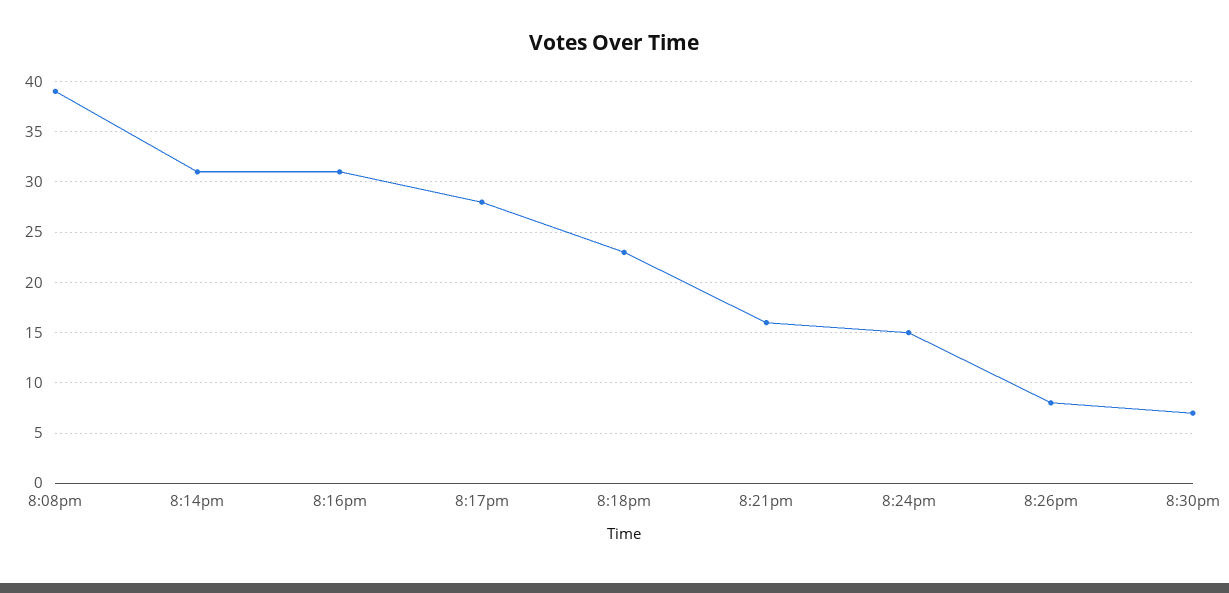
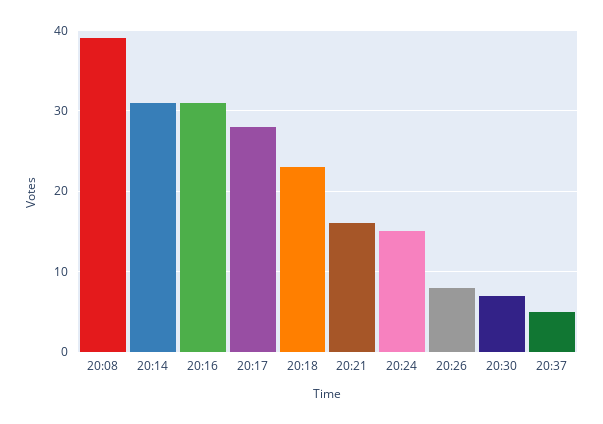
20:37: none -> 5

